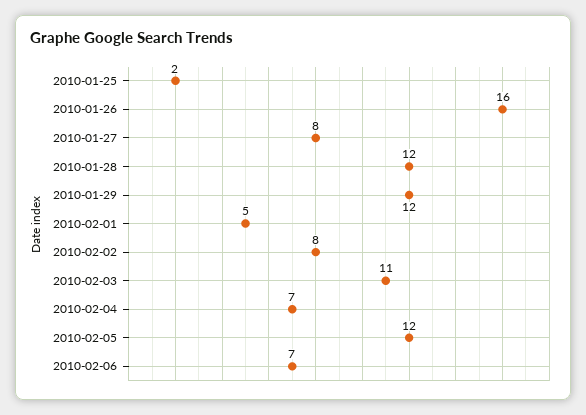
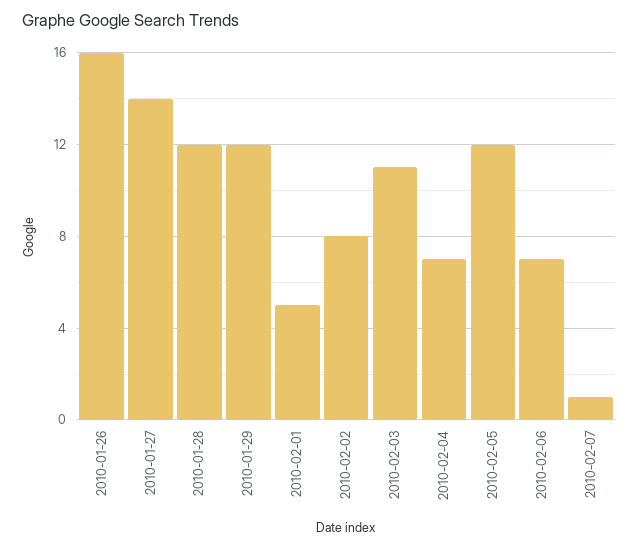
2010-01-25: 2 -> none
2010-01-27: 8 -> 14
2010-02-07: none -> 1

